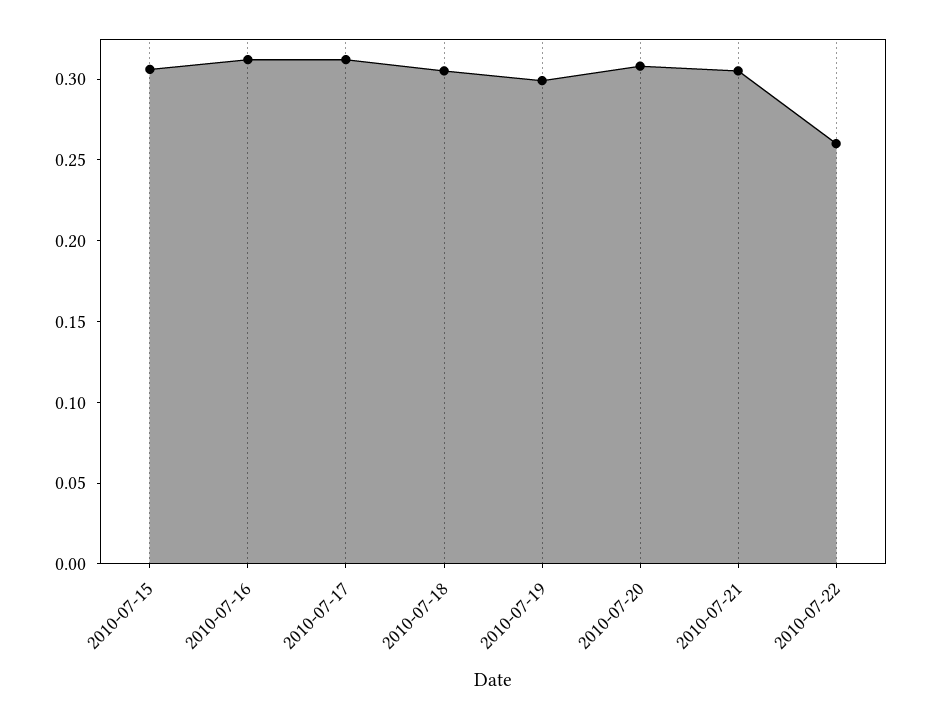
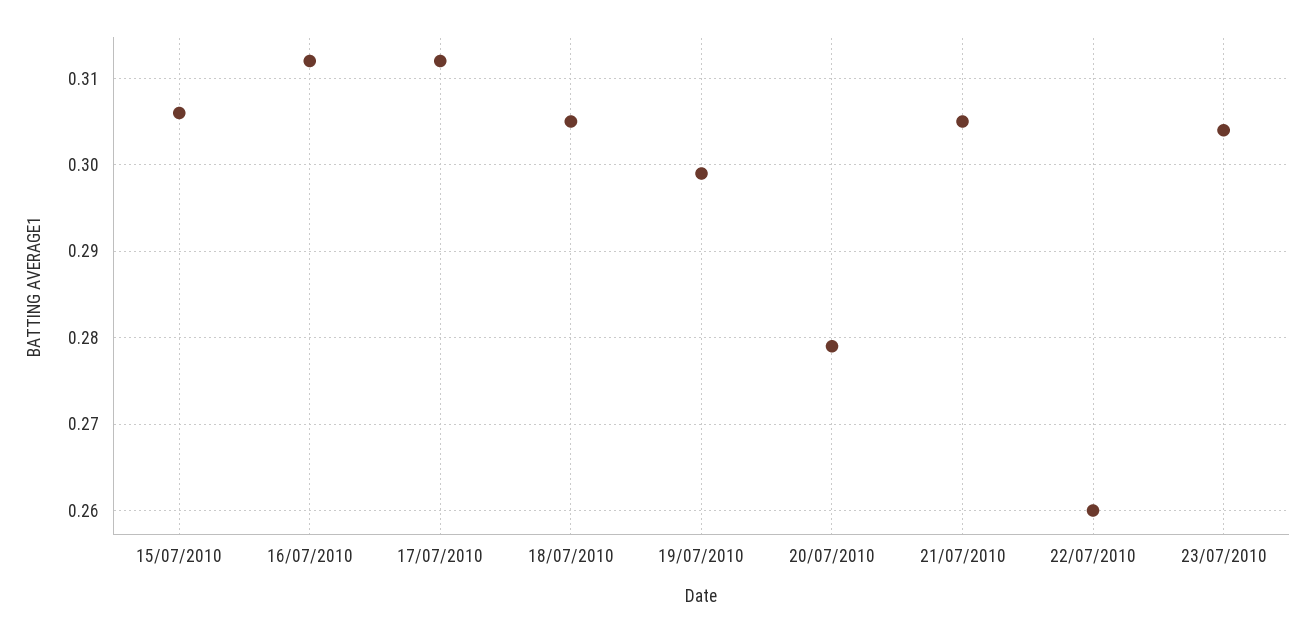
2010-07-20: 0.31 -> 0.279
23/07/2010: none -> 0.304

